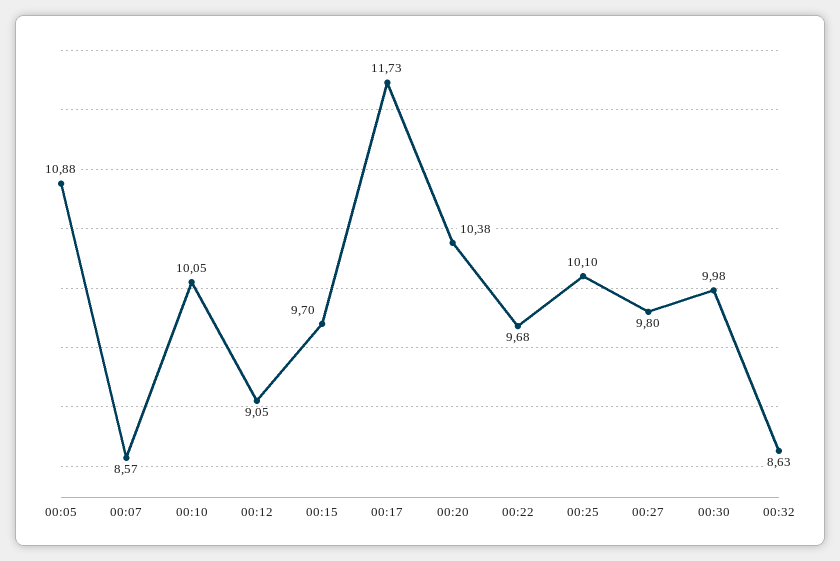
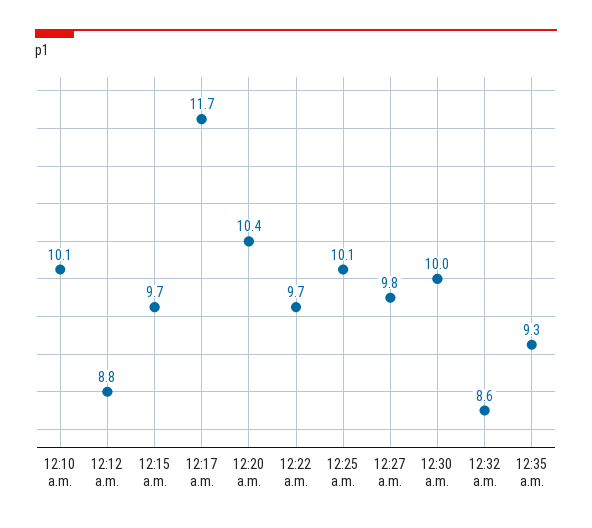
00:05: 10.88 -> none
00:07: 8.57 -> none
00:12: 9.05 -> 8.8
12:35 a.m.: none -> 9.3

